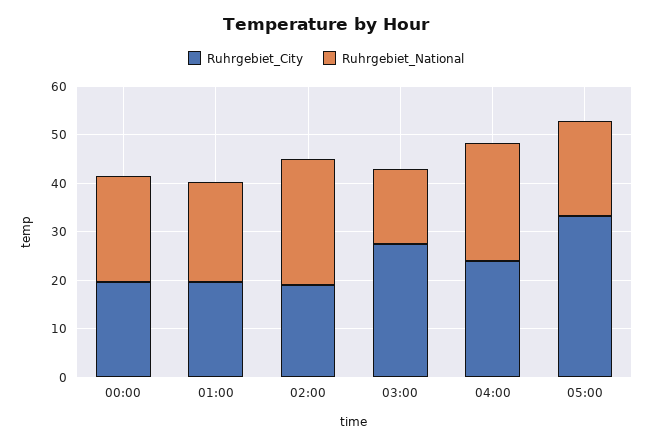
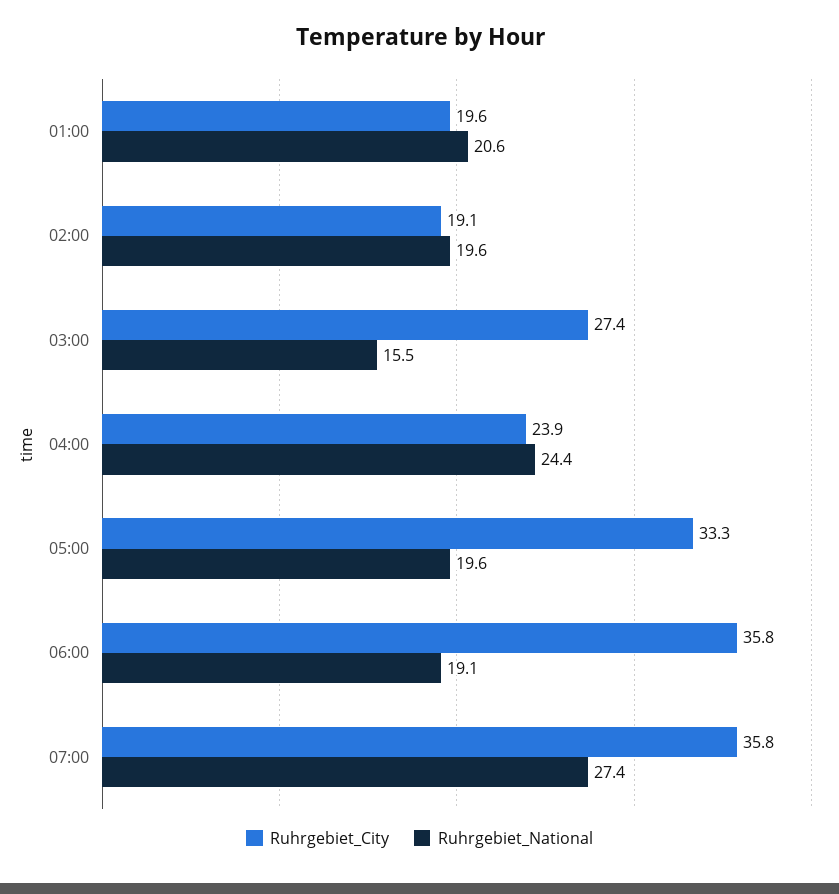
Ruhrgebiet_City, 00:00: 20 -> none
Ruhrgebiet_National, 00:00: 22 -> none
Ruhrgebiet_National, 02:00: 26 -> 19.6
Ruhrgebiet_City, 06:00: none -> 35.8
Ruhrgebiet_National, 06:00: none -> 19.1
Ruhrgebiet_City, 07:00: none -> 35.8
Ruhrgebiet_National, 07:00: none -> 27.4

